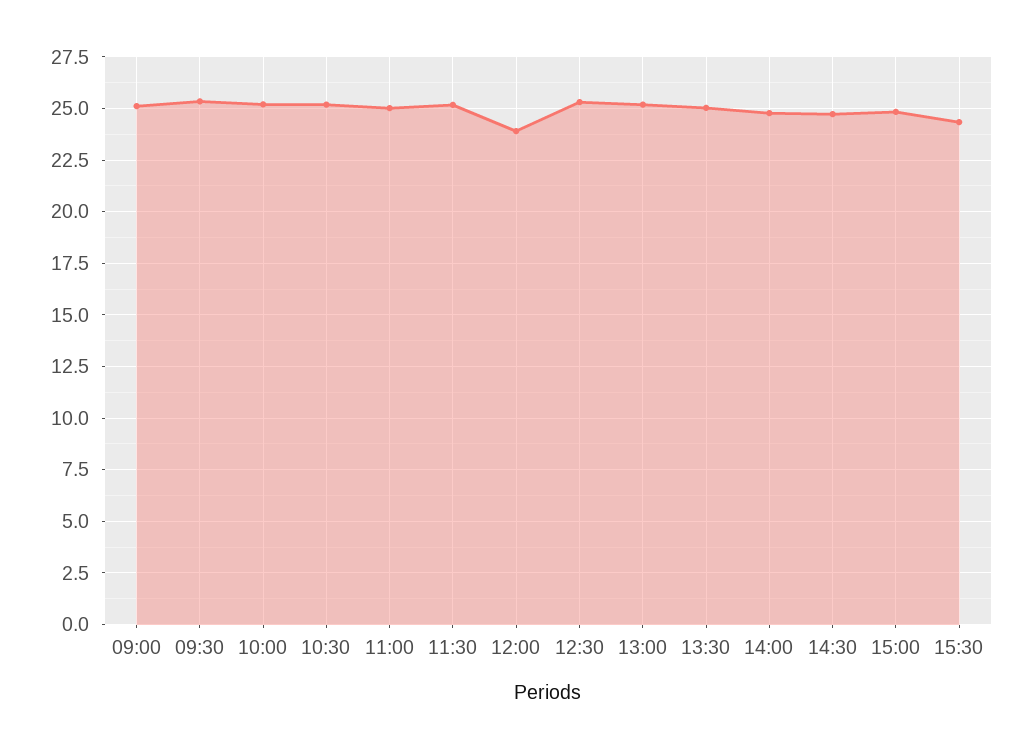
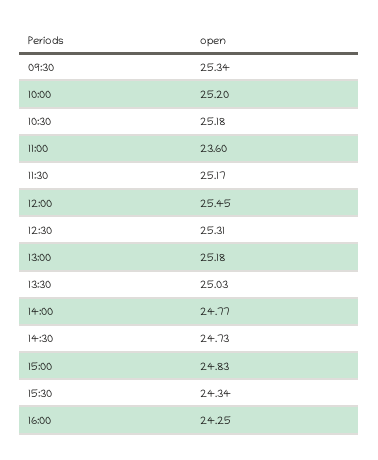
09:00: 25 -> none
11:00: 25 -> 23.6
12:00: 24 -> 25.45
16:00: none -> 24.25

